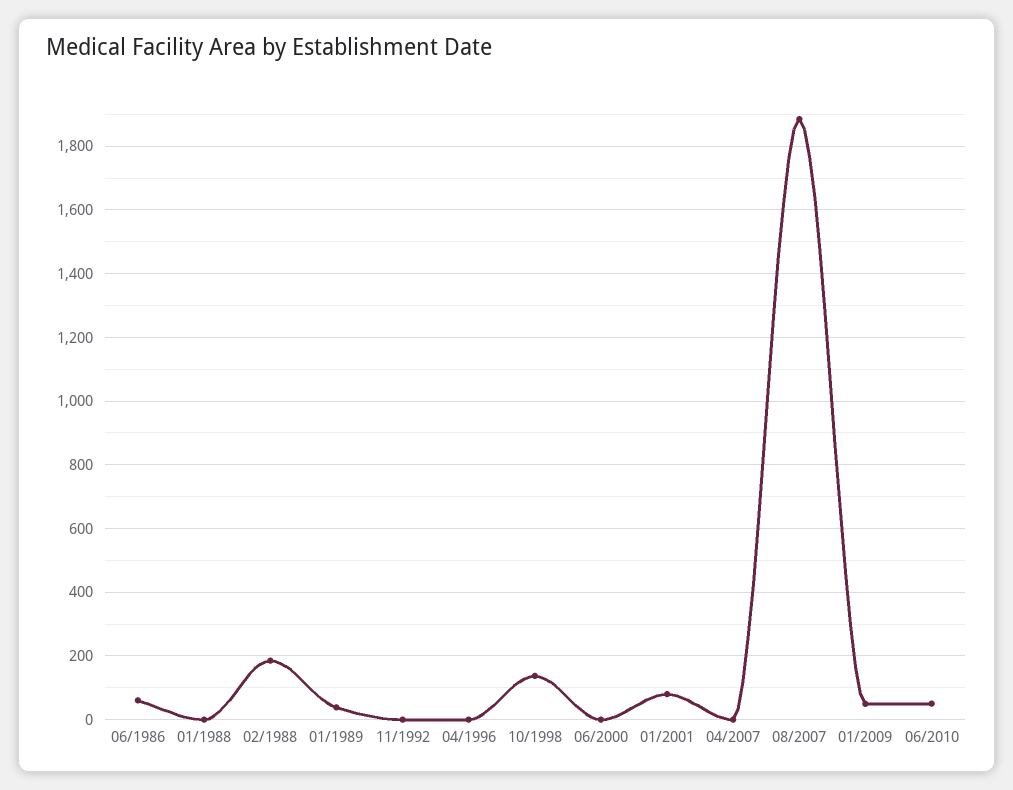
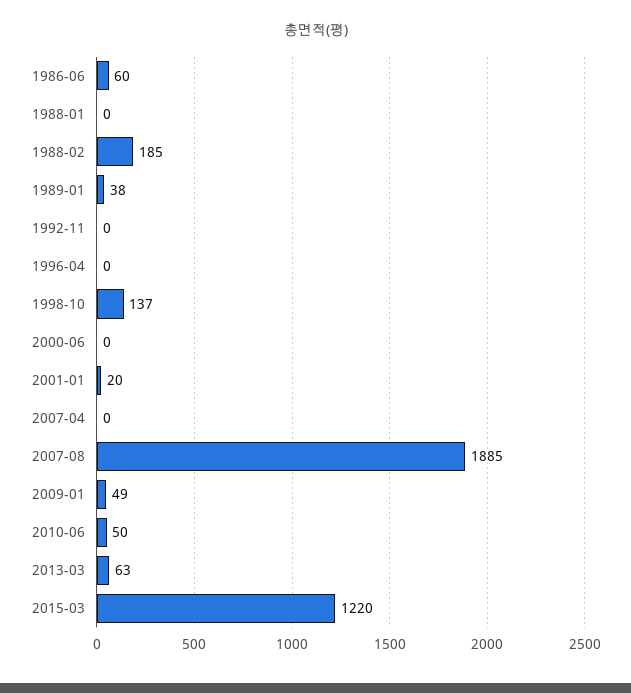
01/2001: 80 -> 20
2013-03: none -> 63
2015-03: none -> 1220

